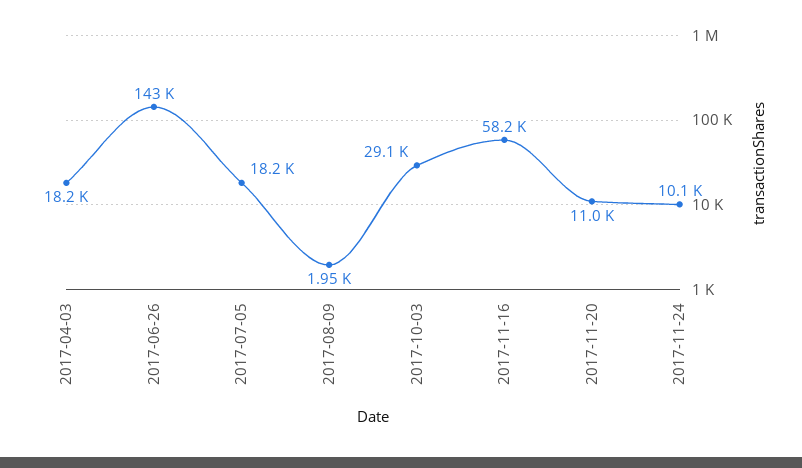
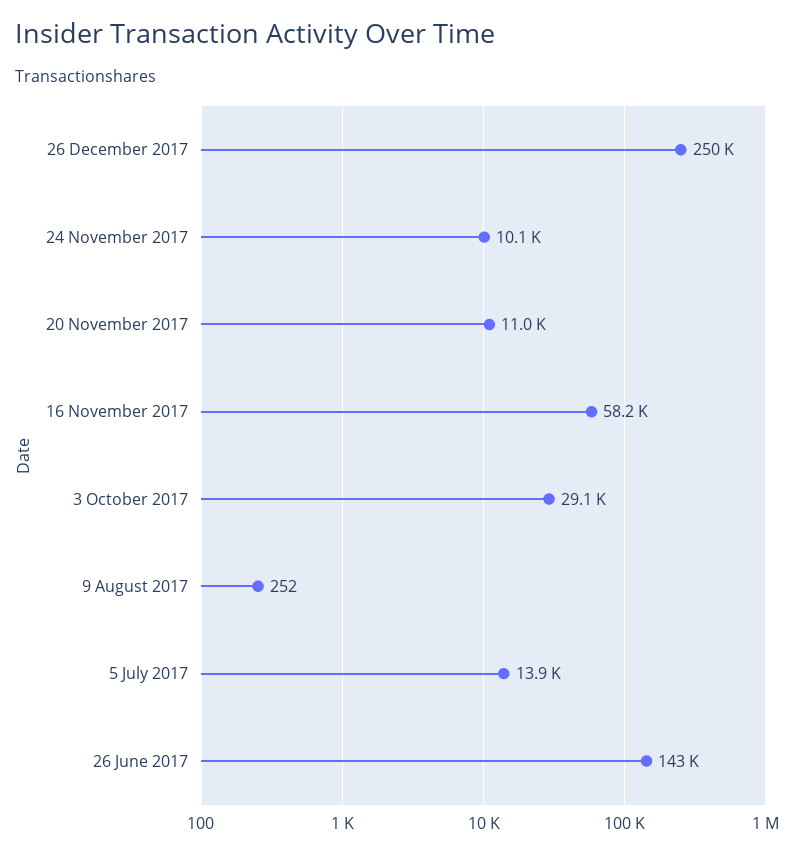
2017-04-03: 18200 -> none
2017-07-05: 18200 -> 13900
2017-08-09: 1950 -> 252
26 December 2017: none -> 250000

